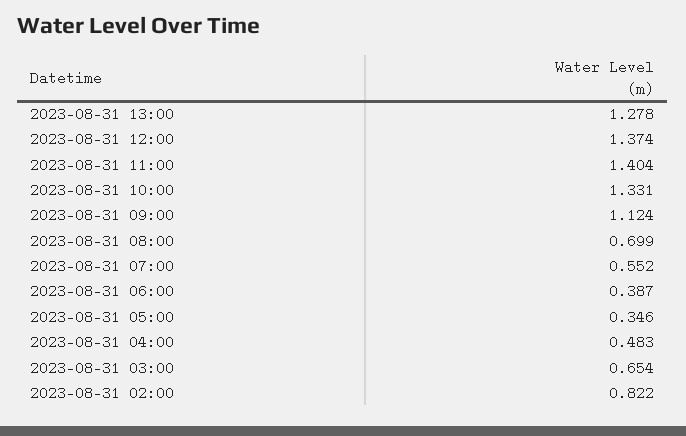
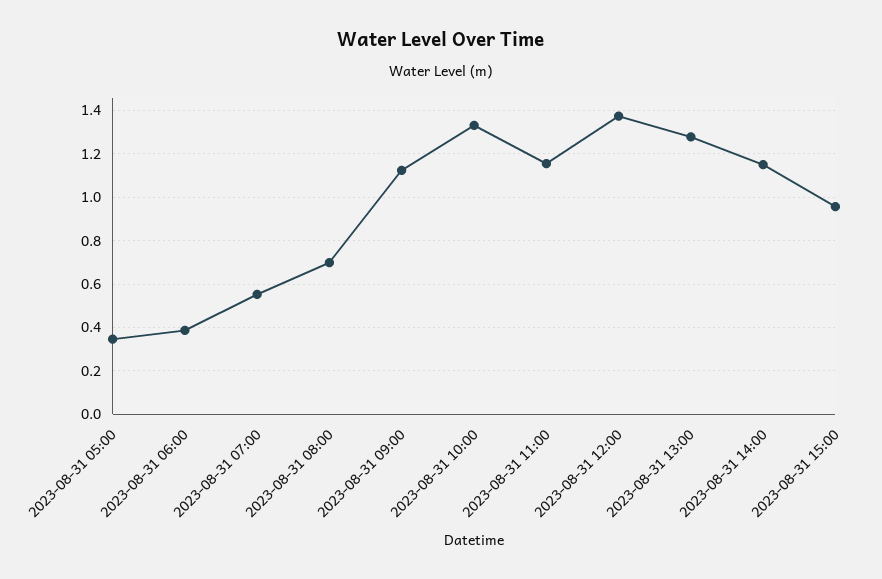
2023-08-31 11:00: 1.404 -> 1.15
2023-08-31 04:00: 0.483 -> none
2023-08-31 03:00: 0.654 -> none
2023-08-31 02:00: 0.822 -> none
2023-08-31 14:00: none -> 1.15
2023-08-31 15:00: none -> 0.95

